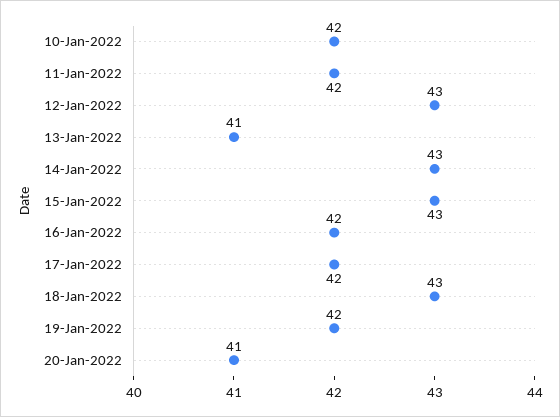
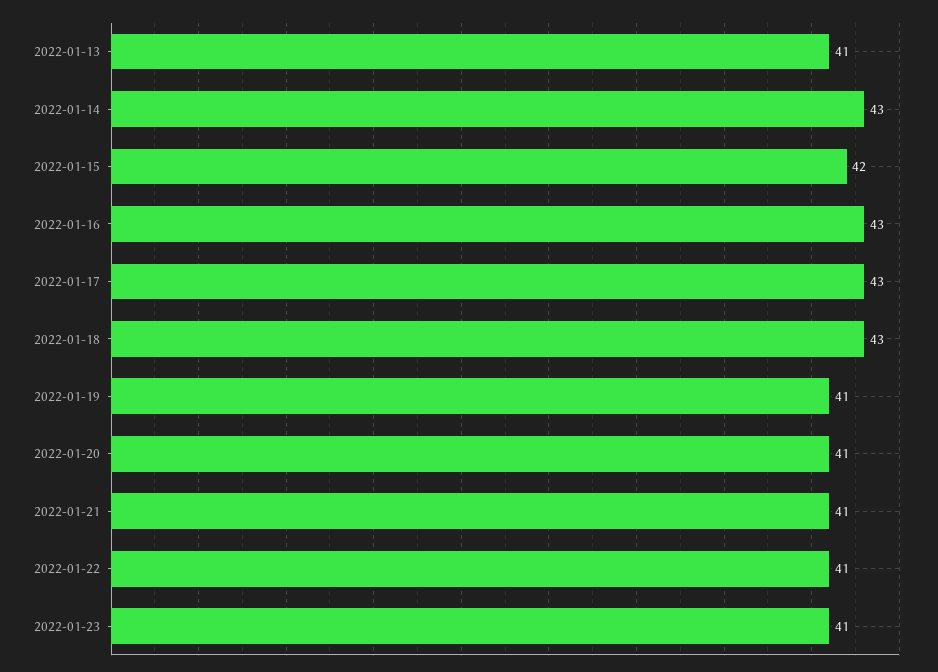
10-Jan-2022: 42 -> none
11-Jan-2022: 42 -> none
12-Jan-2022: 43 -> none
15-Jan-2022: 43 -> 42
16-Jan-2022: 42 -> 43
17-Jan-2022: 42 -> 43
19-Jan-2022: 42 -> 41
2022-01-21: none -> 41
2022-01-22: none -> 41
2022-01-23: none -> 41

